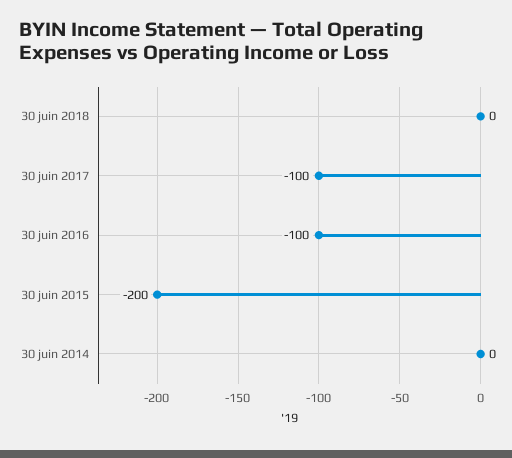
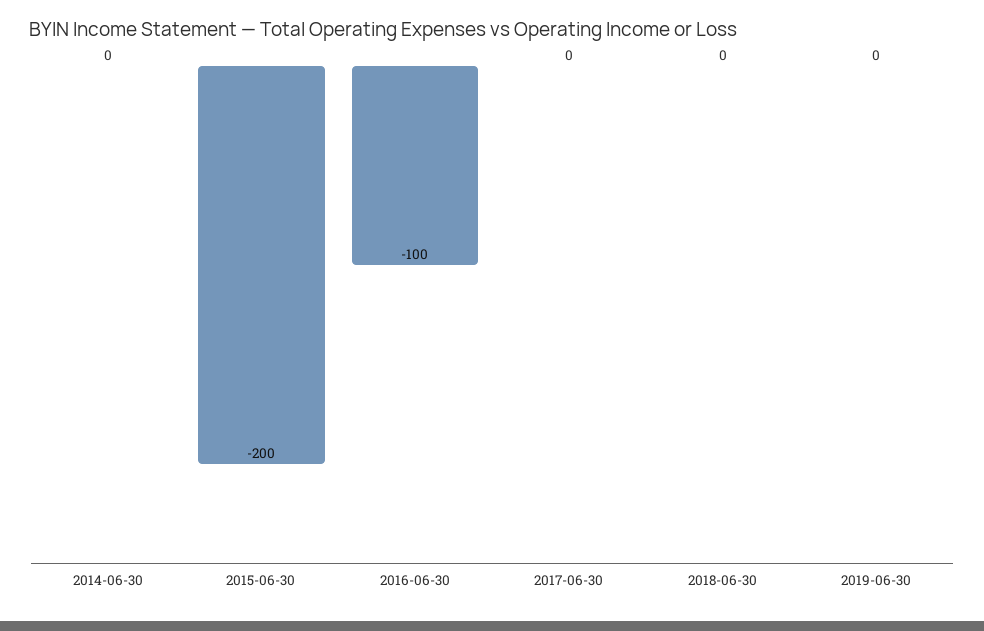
30 juin 2017: -100 -> 0
2019-06-30: none -> 0

